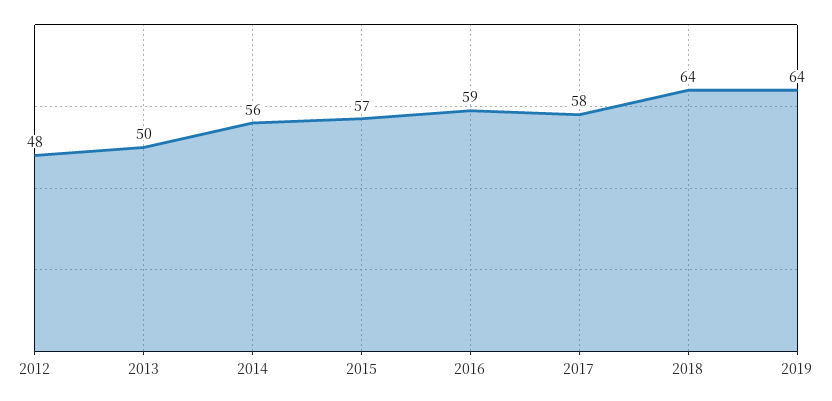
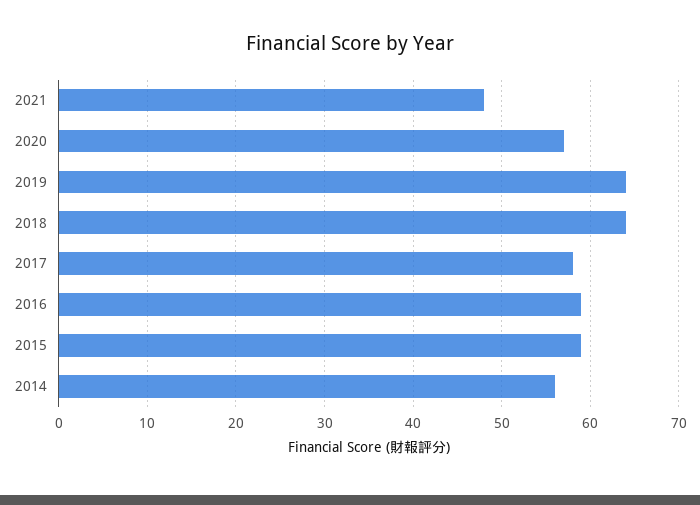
2012: 48 -> none
2013: 50 -> none
2015: 57 -> 59
2021: none -> 48
2020: none -> 57

